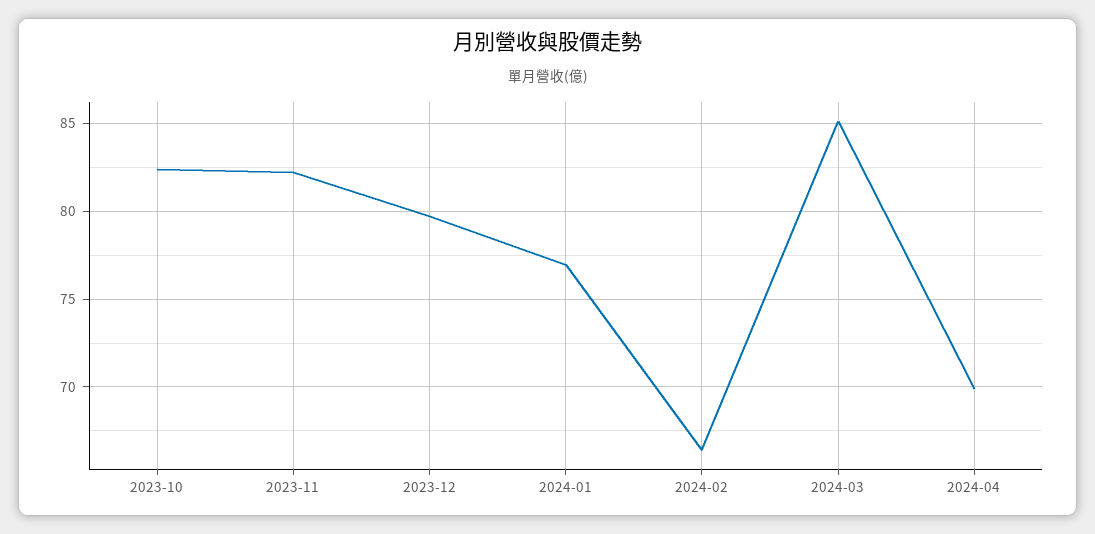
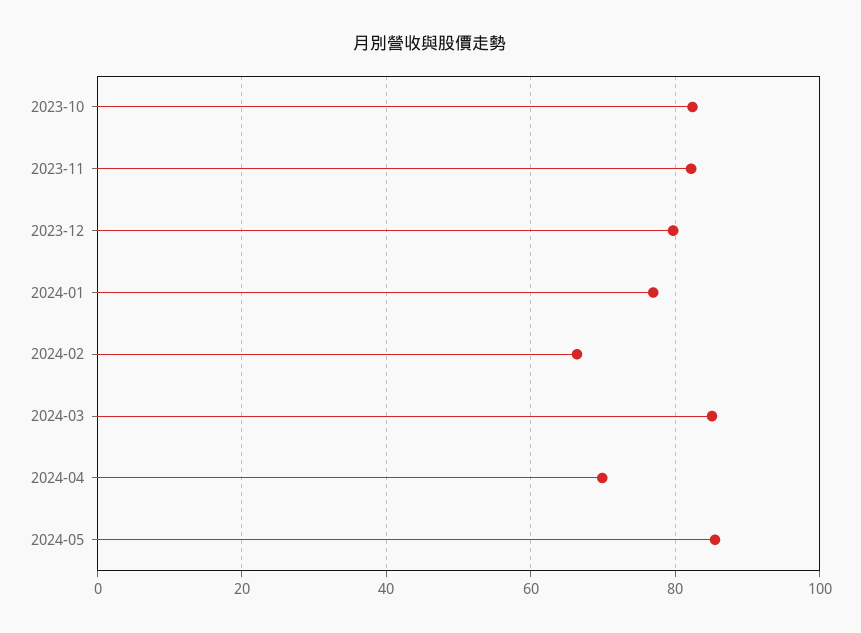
2024-05: none -> 86

